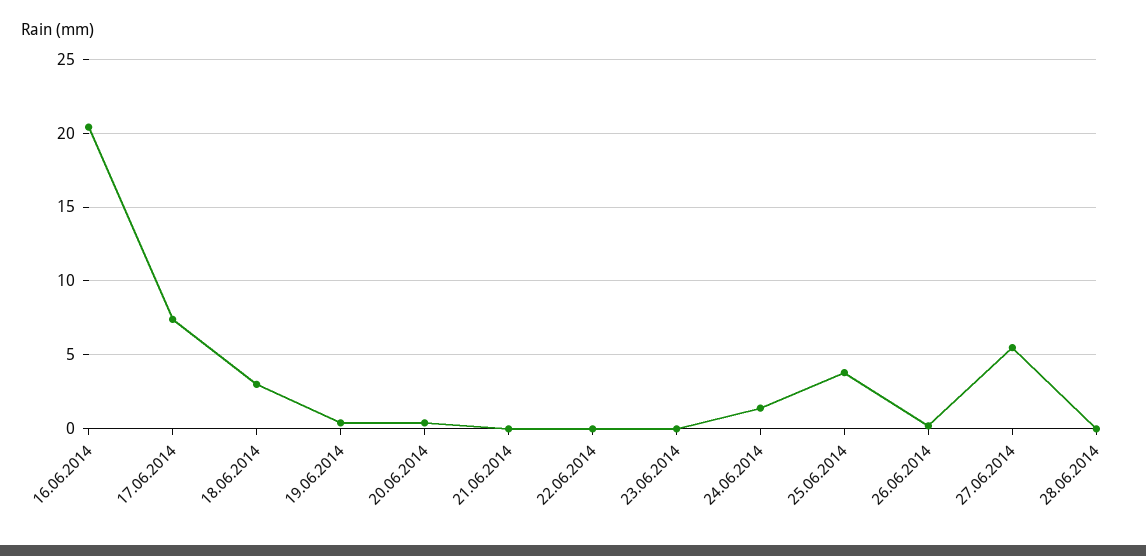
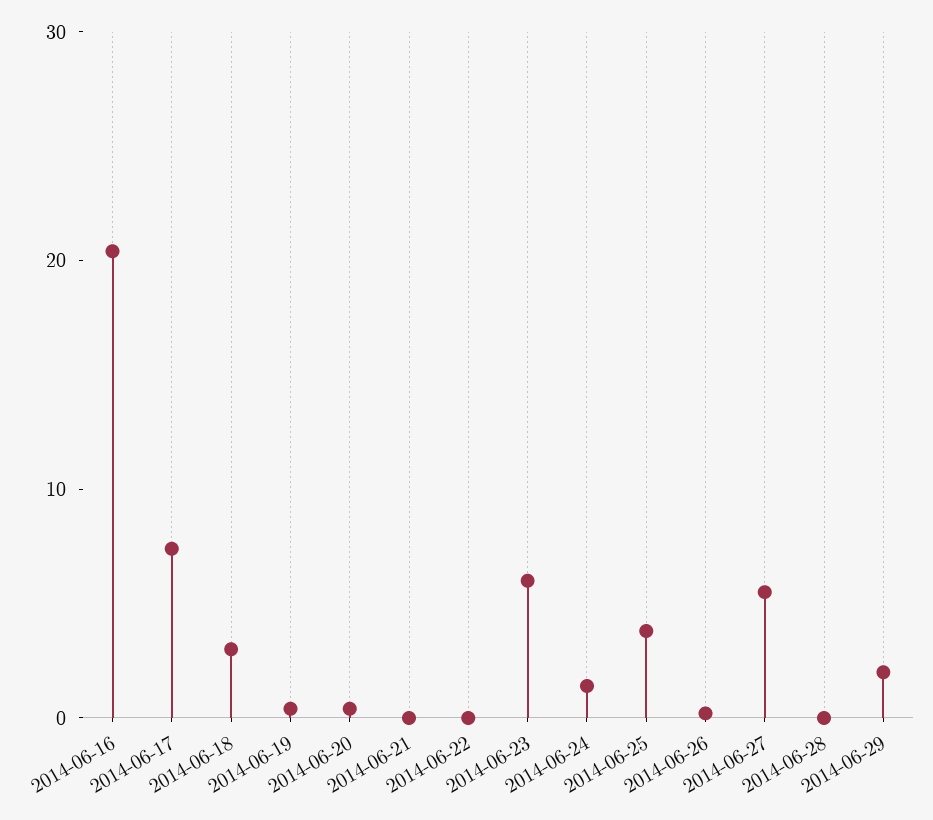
23.06.2014: 0 -> 6
2014-06-29: none -> 2

